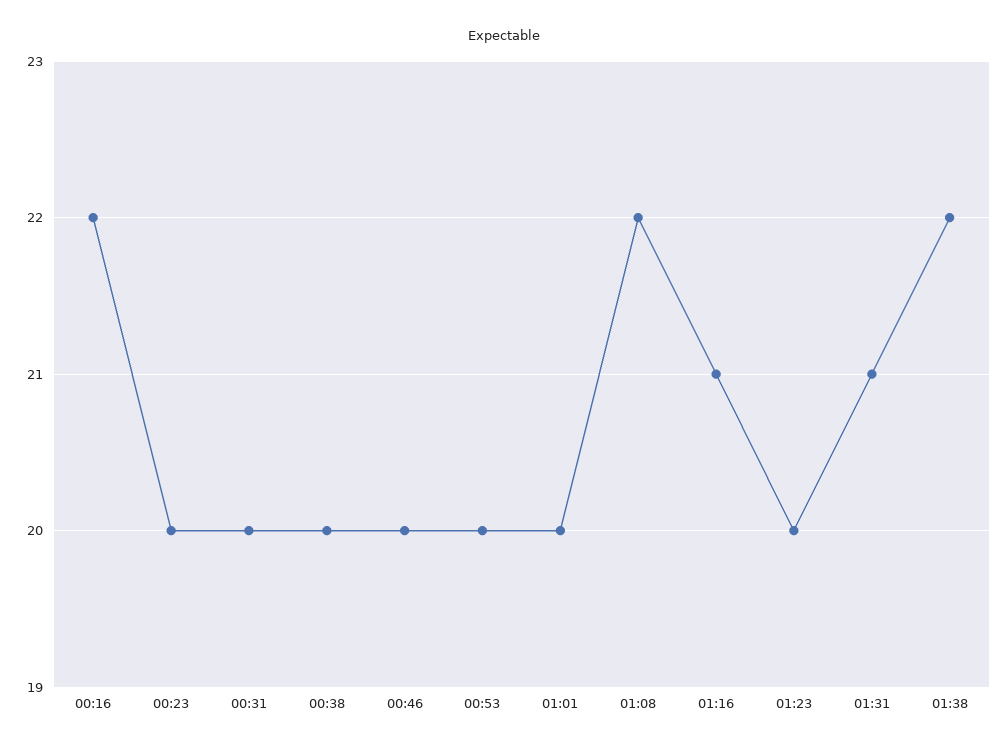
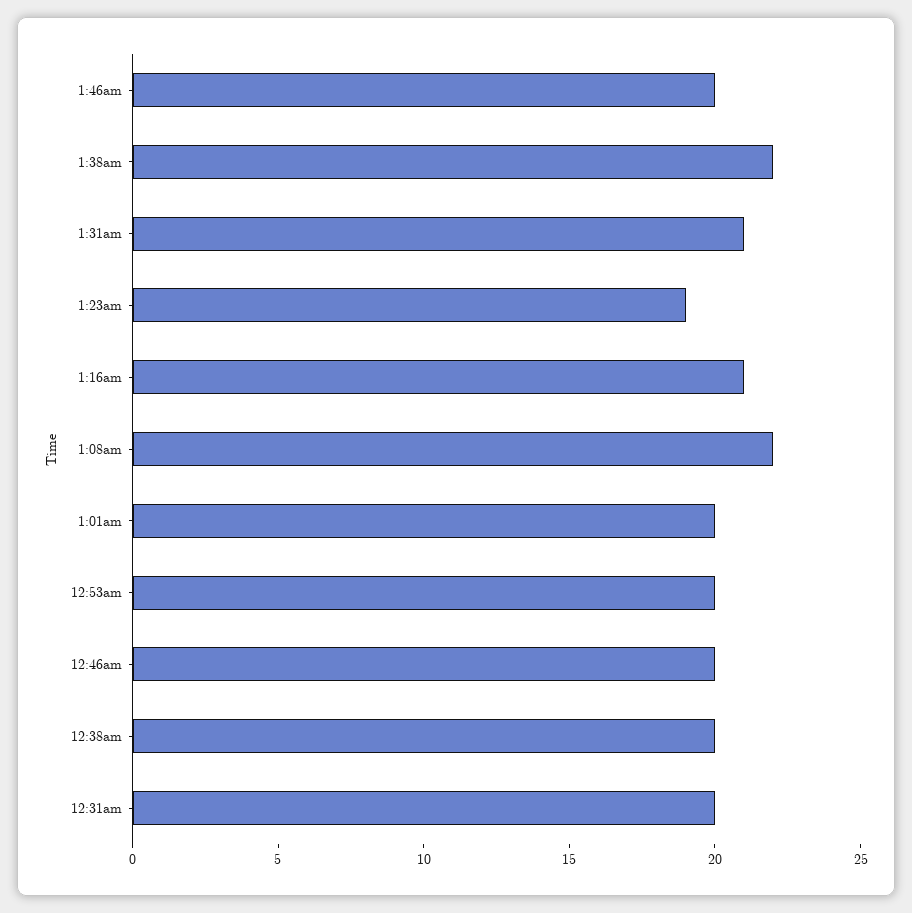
00:16: 22 -> none
00:23: 20 -> none
01:23: 20 -> 19
1:46am: none -> 20

